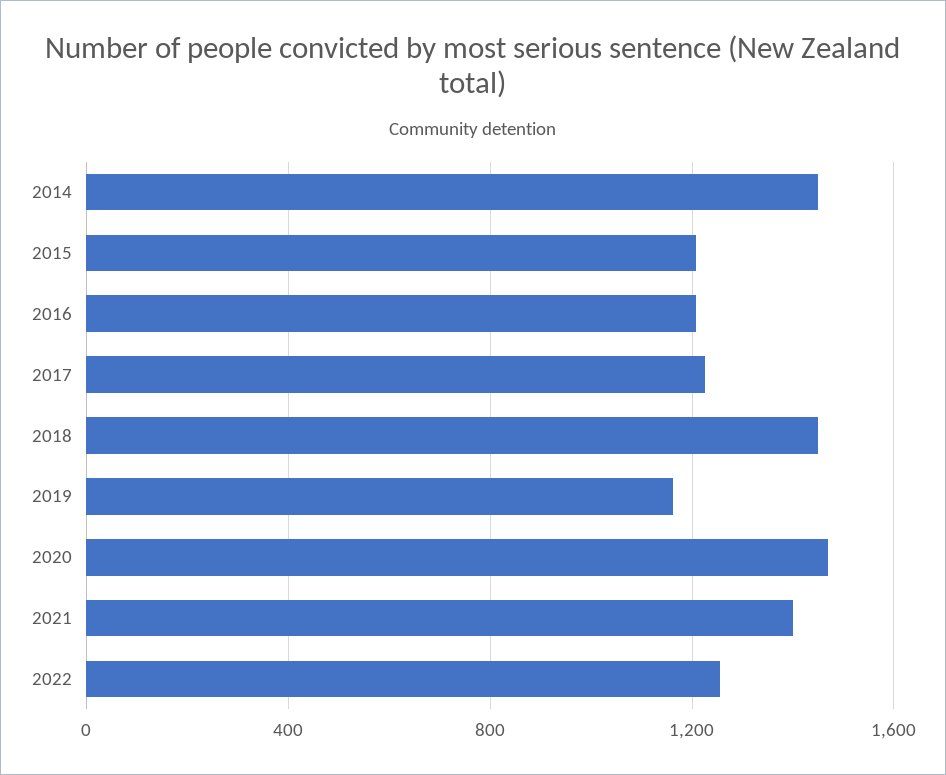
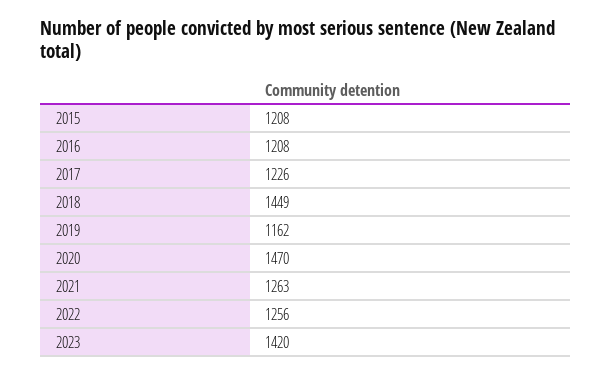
2014: 1450 -> none
2021: 1400 -> 1263
2023: none -> 1420

